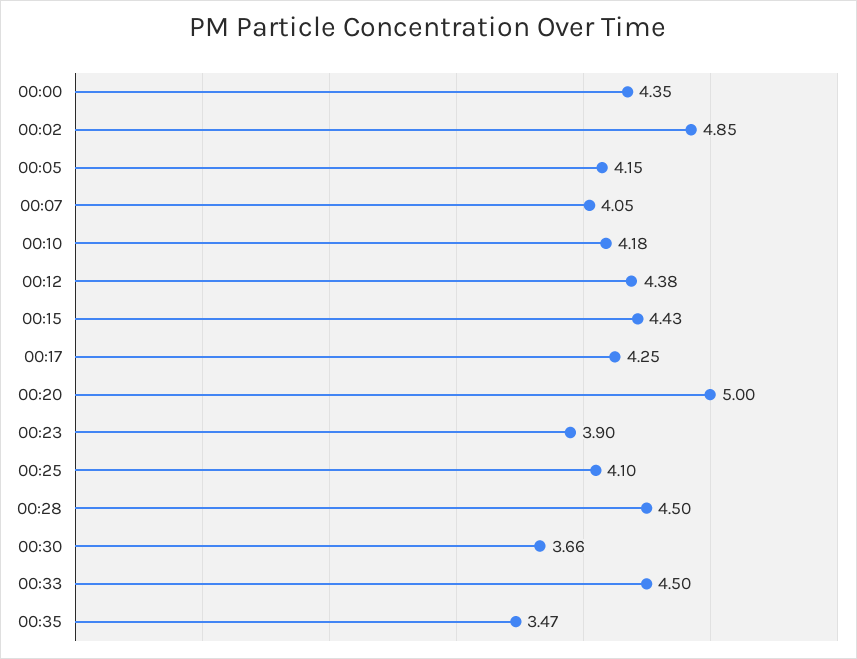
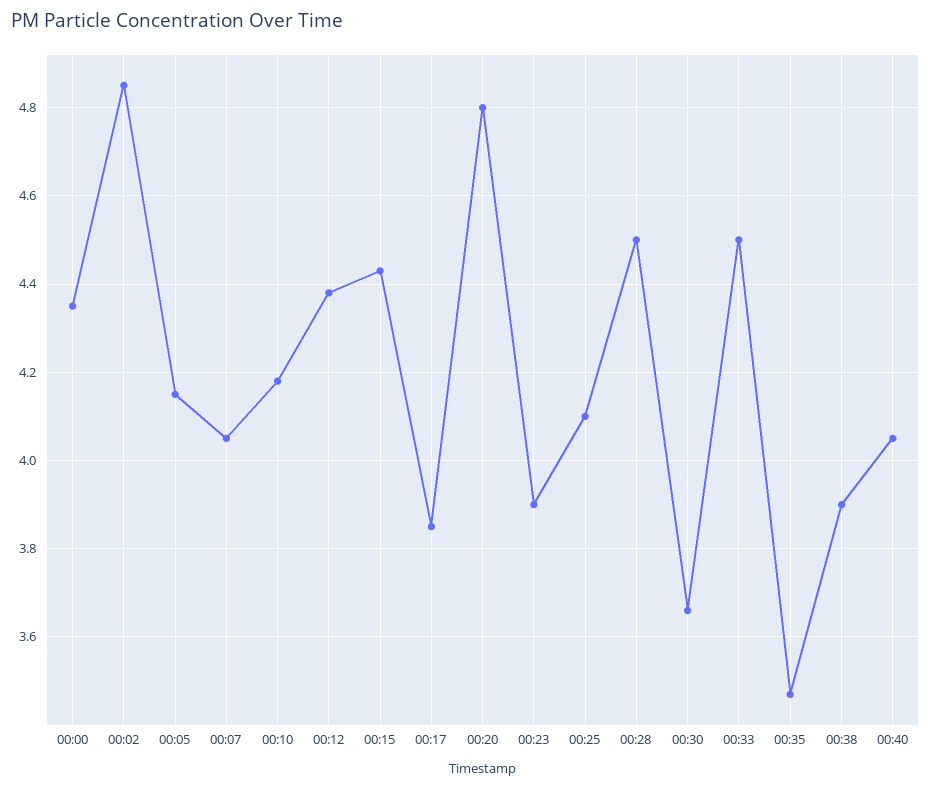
00:17: 4.25 -> 3.85
00:20: 5 -> 4.8
00:38: none -> 3.9
00:40: none -> 4.05

